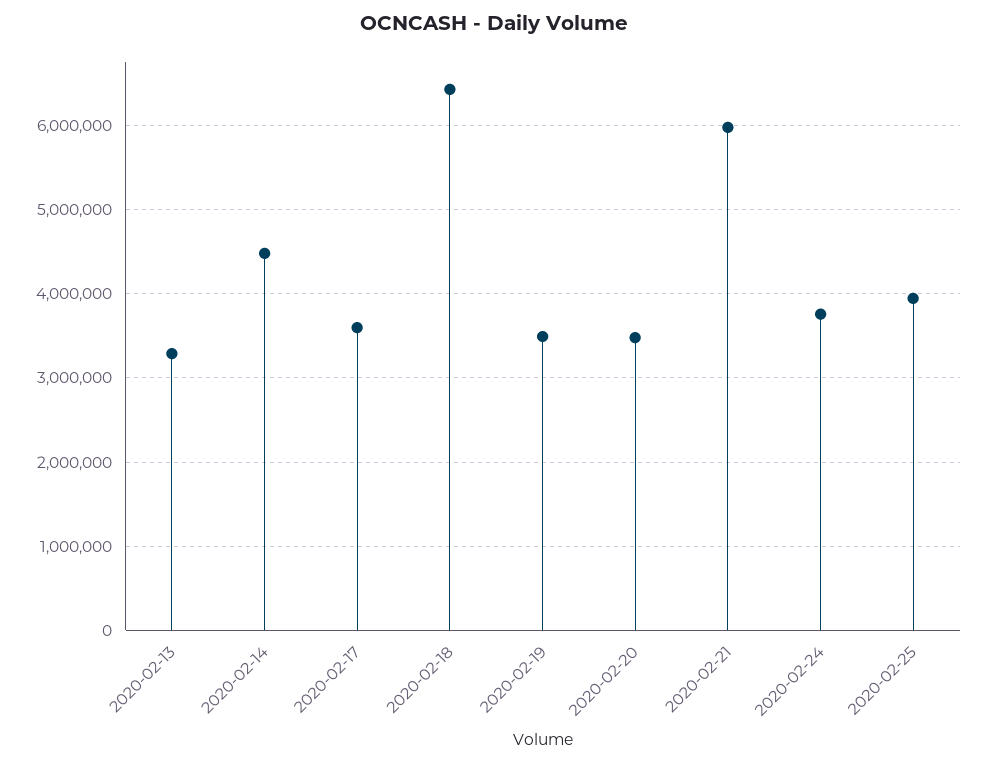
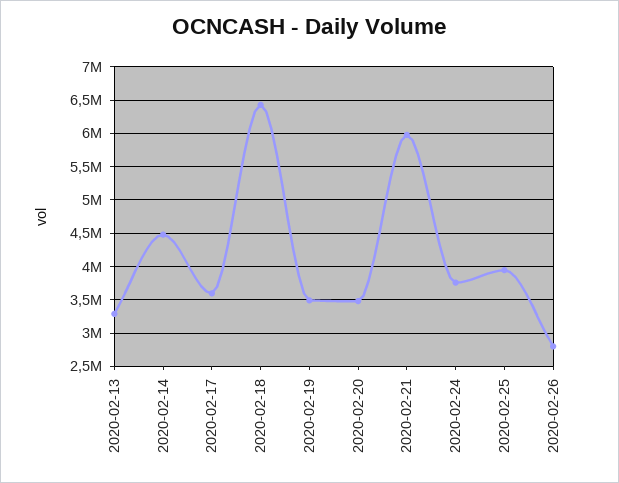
2020-02-26: none -> 2800000

